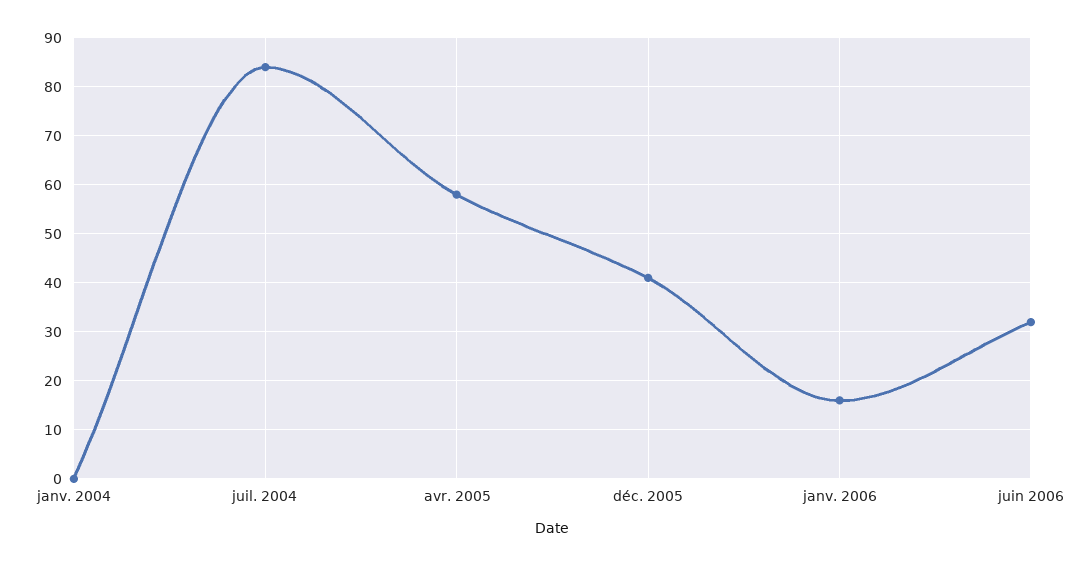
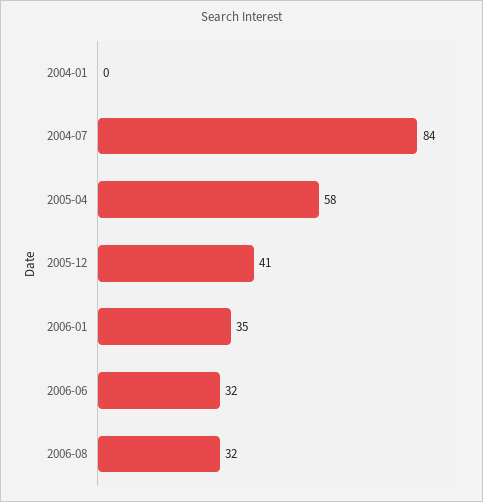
janv. 2006: 15 -> 35
2006-08: none -> 32

